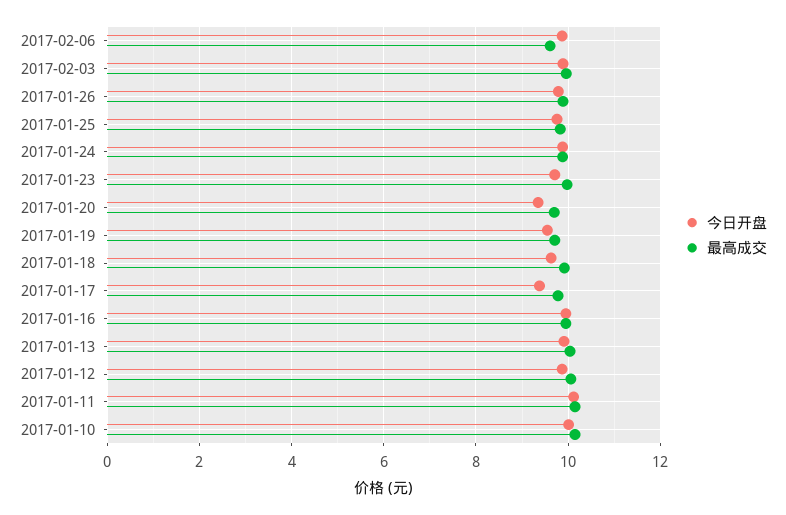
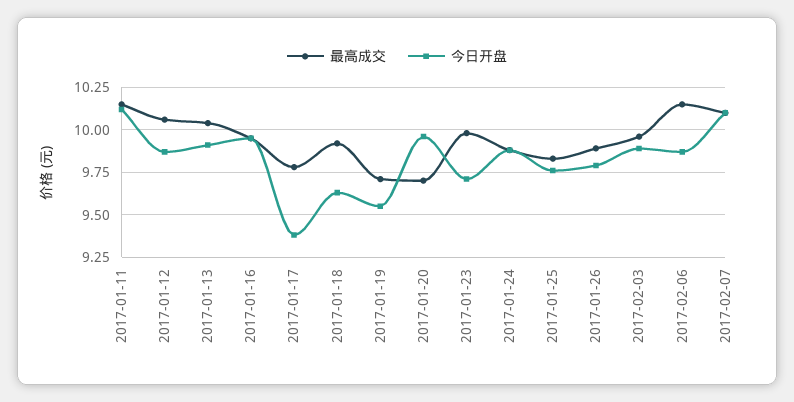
最高成交, 2017-02-06: 9.6 -> 10.15
今日开盘, 2017-01-20: 9.4 -> 9.95
今日开盘, 2017-01-10: 10 -> none
最高成交, 2017-01-10: 10.2 -> none
最高成交, 2017-02-07: none -> 10.1
今日开盘, 2017-02-07: none -> 10.1

